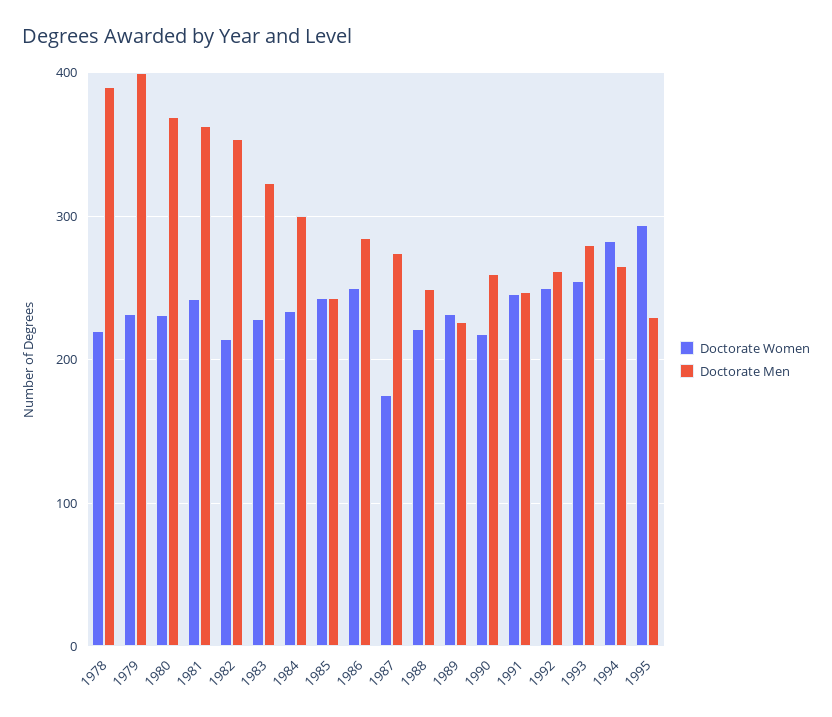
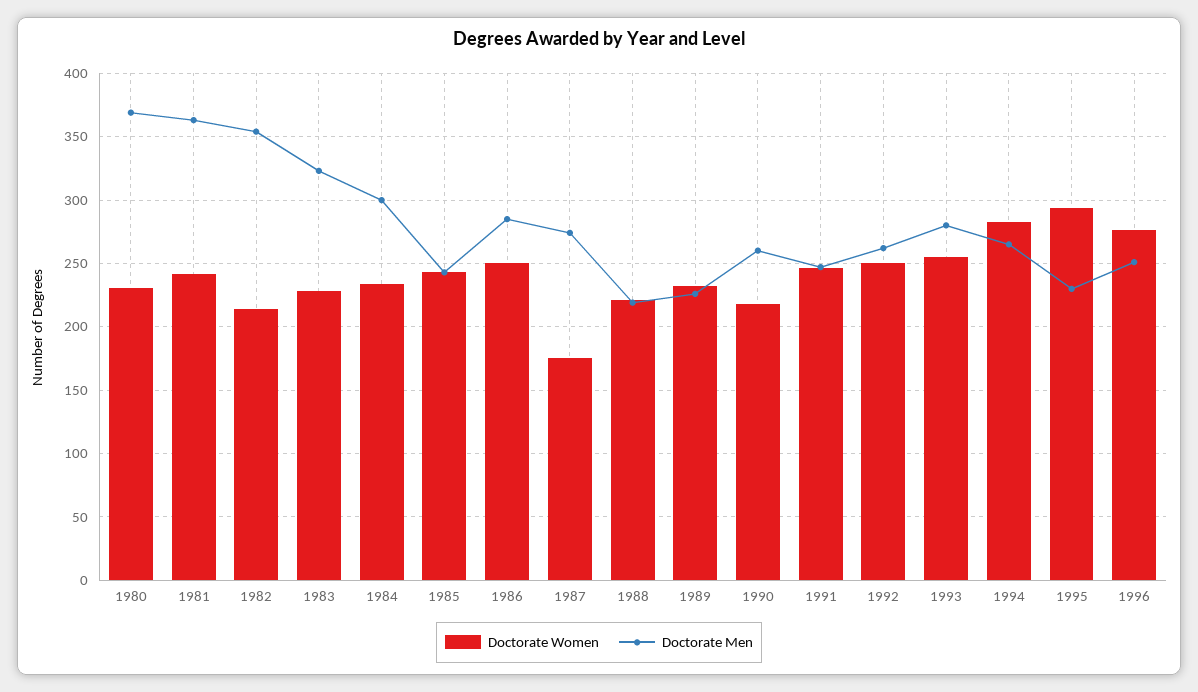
Doctorate Women, 1978: 220 -> none
Doctorate Men, 1978: 390 -> none
Doctorate Women, 1979: 230 -> none
Doctorate Men, 1979: 400 -> none
Doctorate Men, 1988: 250 -> 220
Doctorate Women, 1996: none -> 275
Doctorate Men, 1996: none -> 250

